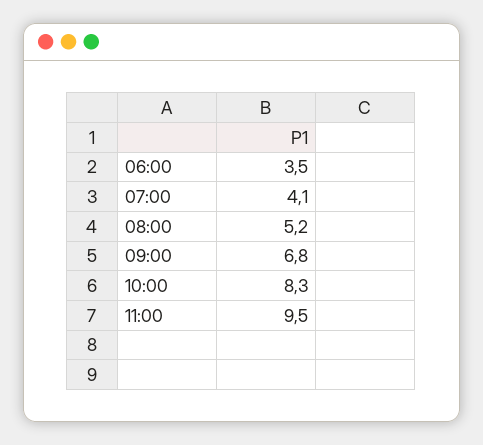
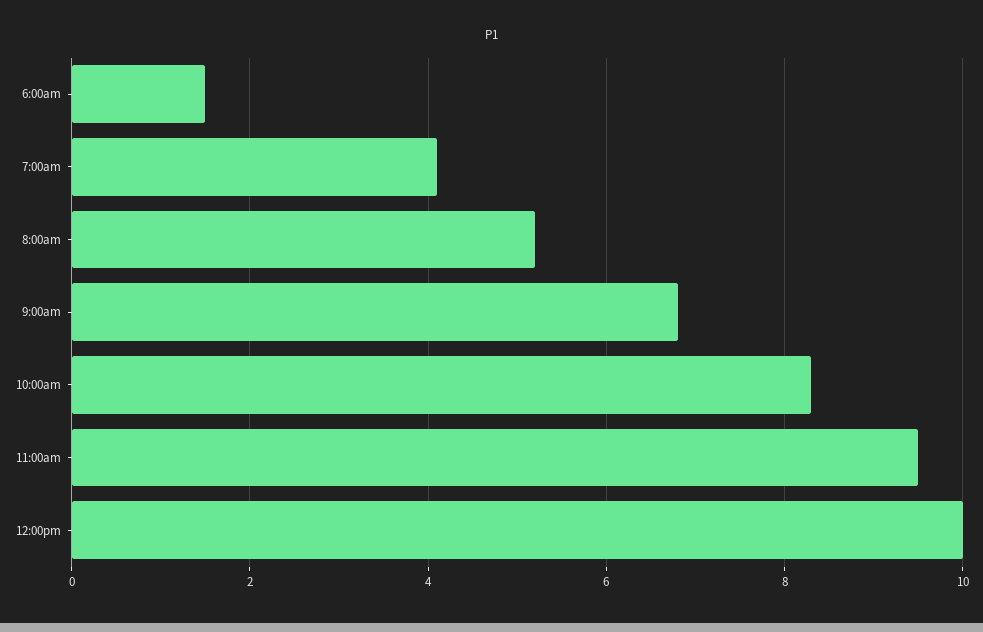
06:00: 3.5 -> 1.5
12:00pm: none -> 10

